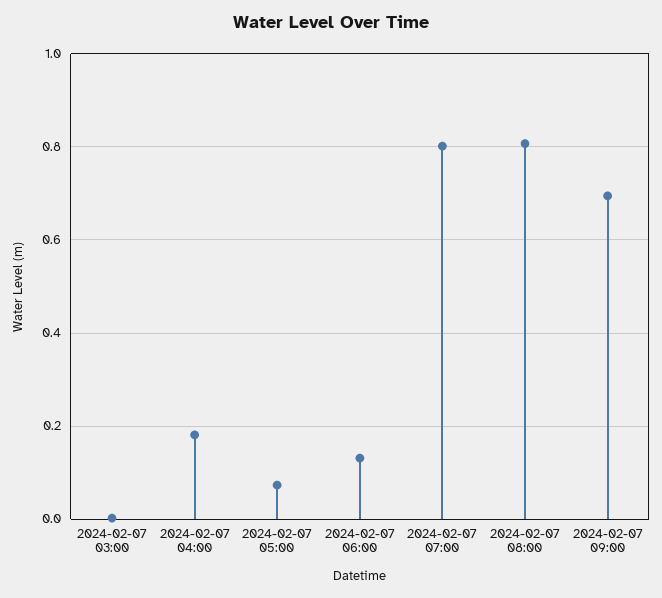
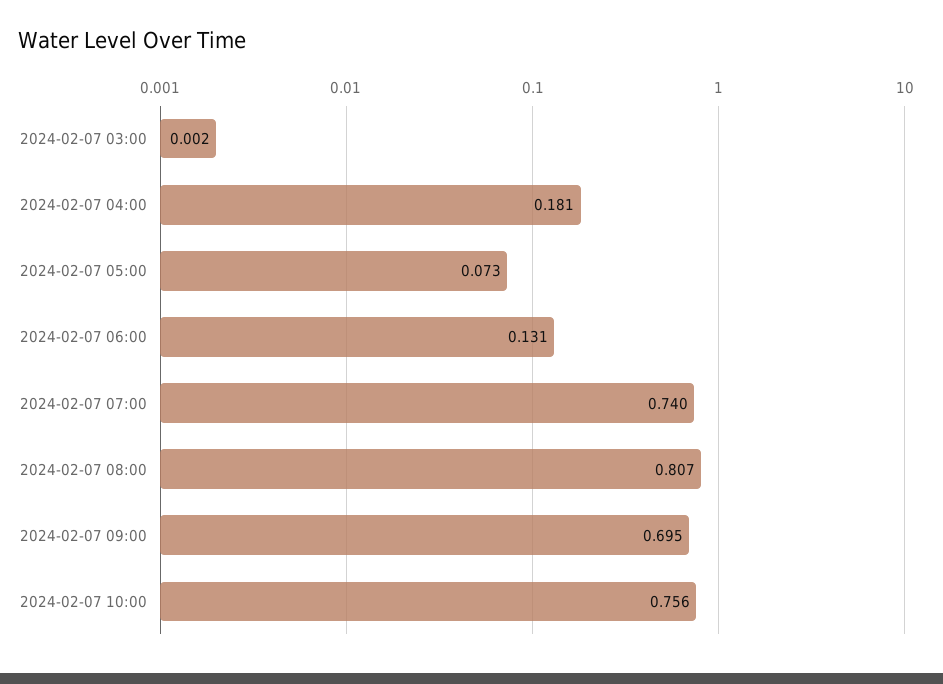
2024-02-07 07:00: 0.8 -> 0.74
2024-02-07 10:00: none -> 0.756

